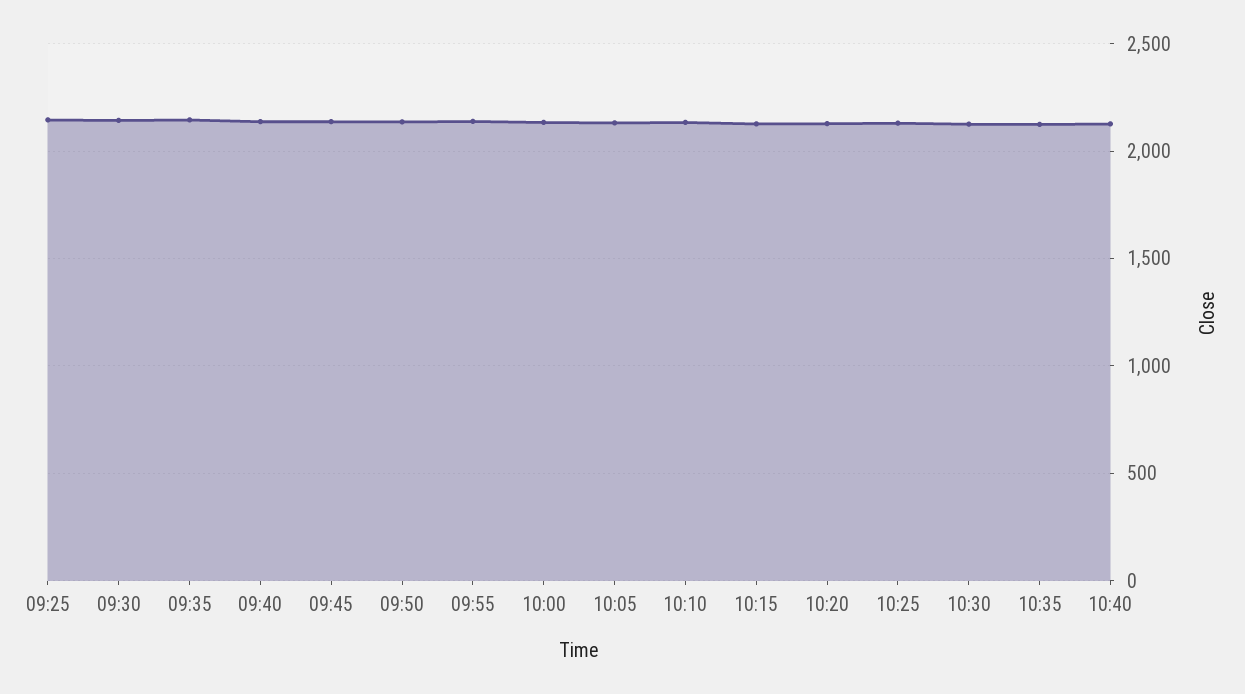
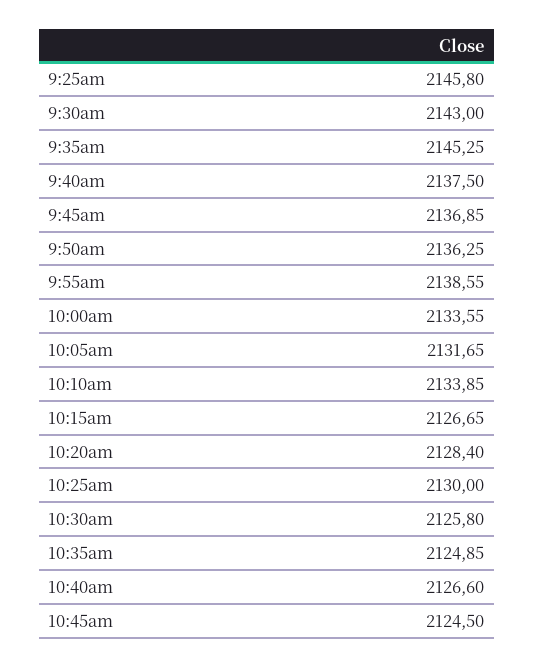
10:45am: none -> 2124.5

